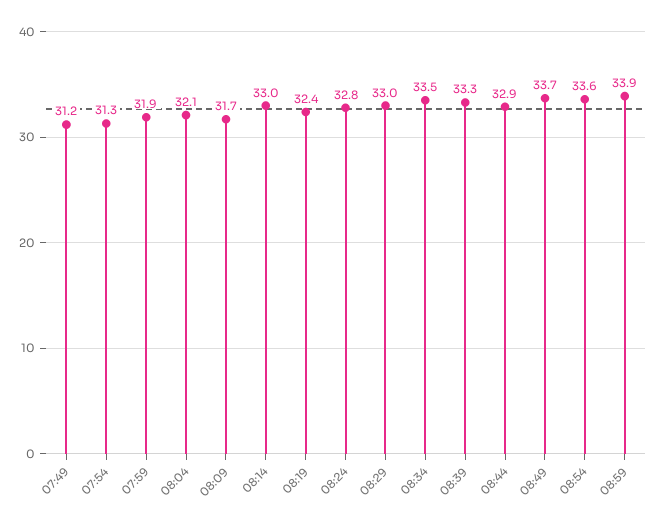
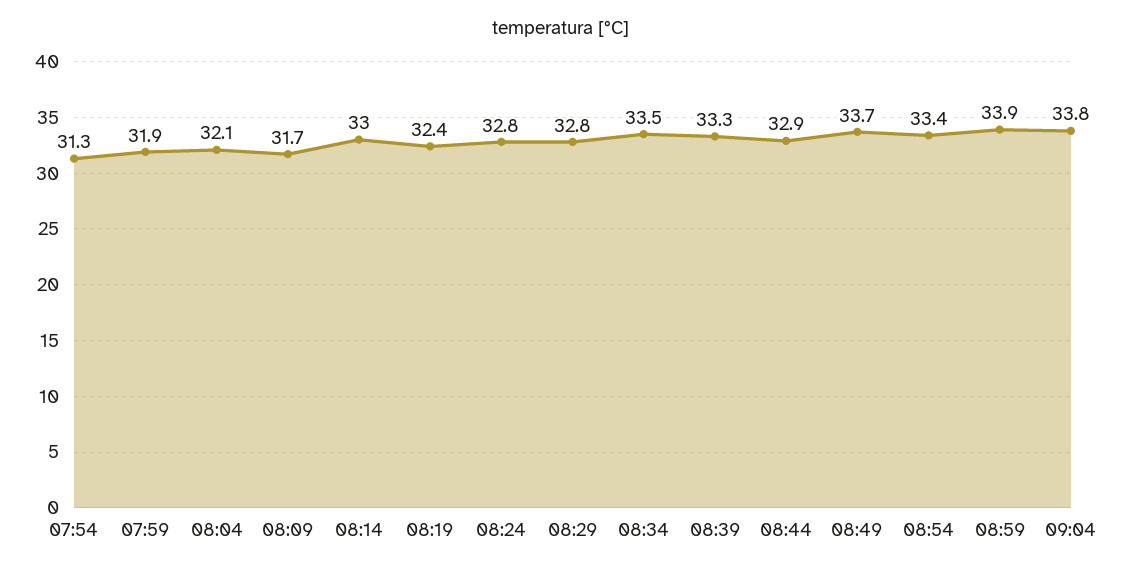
07:49: 31.2 -> none
08:29: 33 -> 32.8
08:54: 33.6 -> 33.4
09:04: none -> 33.8

